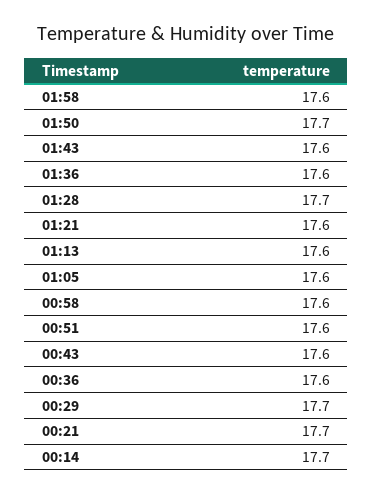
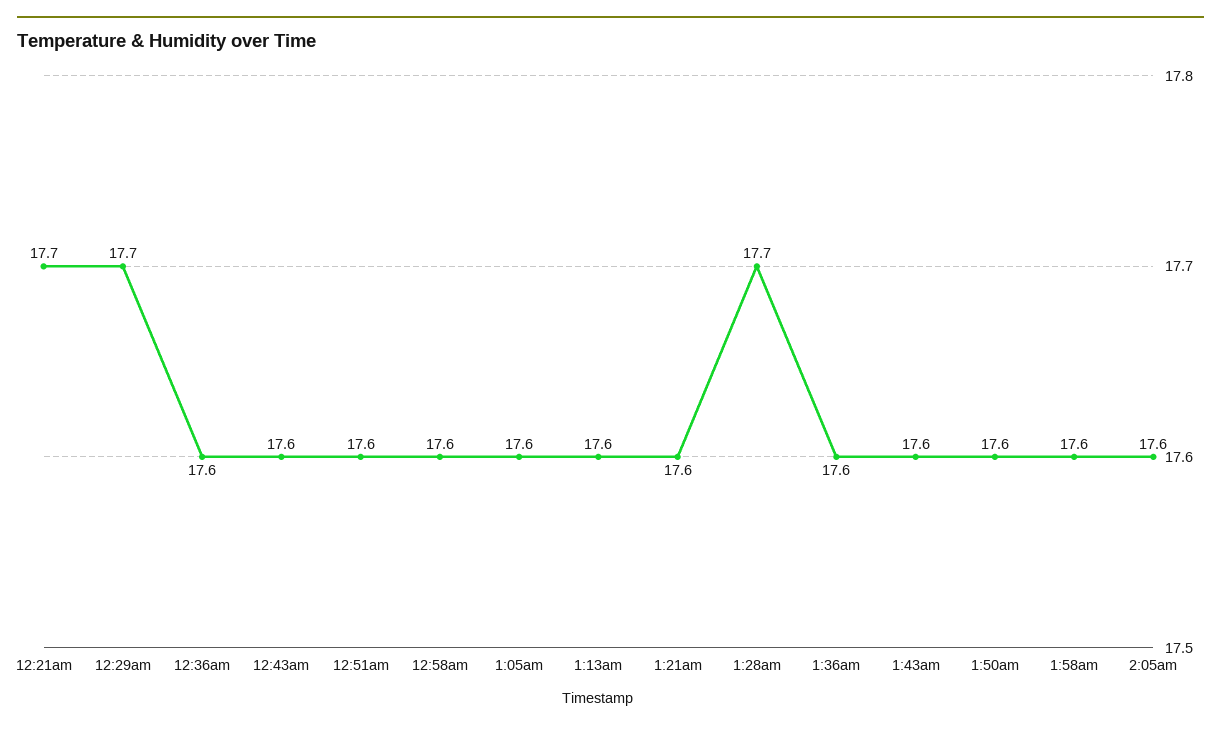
01:50: 17.7 -> 17.6
00:14: 17.7 -> none
2:05am: none -> 17.6

